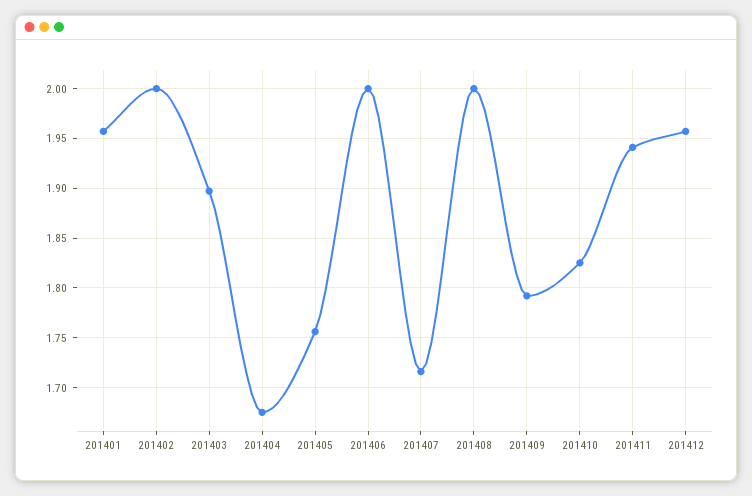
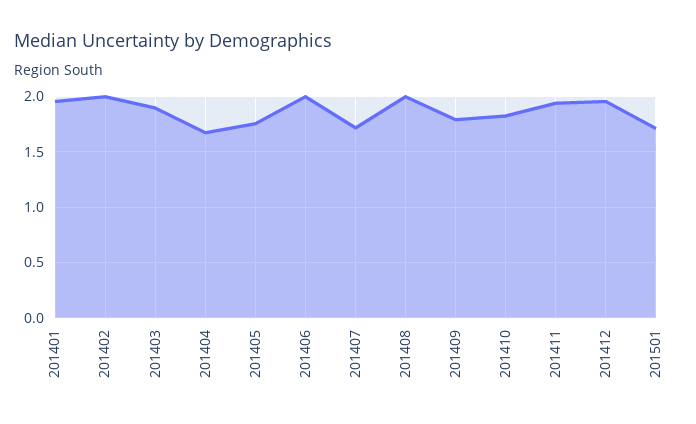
201501: none -> 1.7

